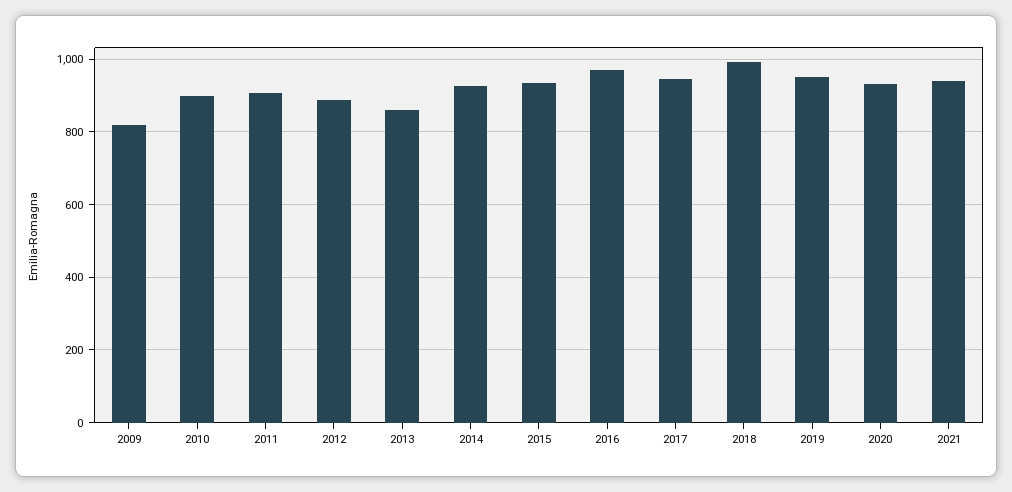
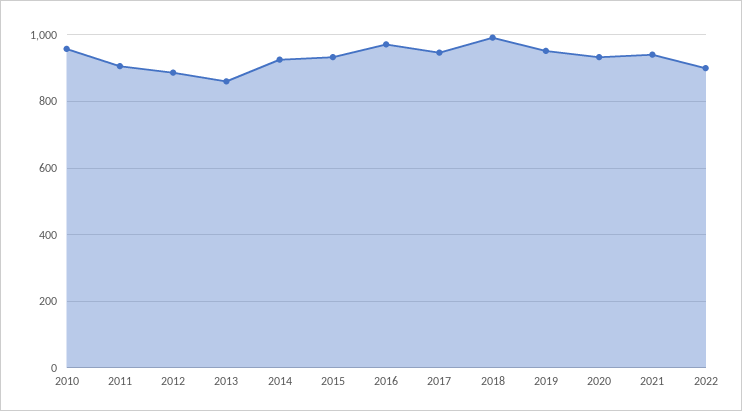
2009: 820 -> none
2010: 900 -> 960
2022: none -> 900

